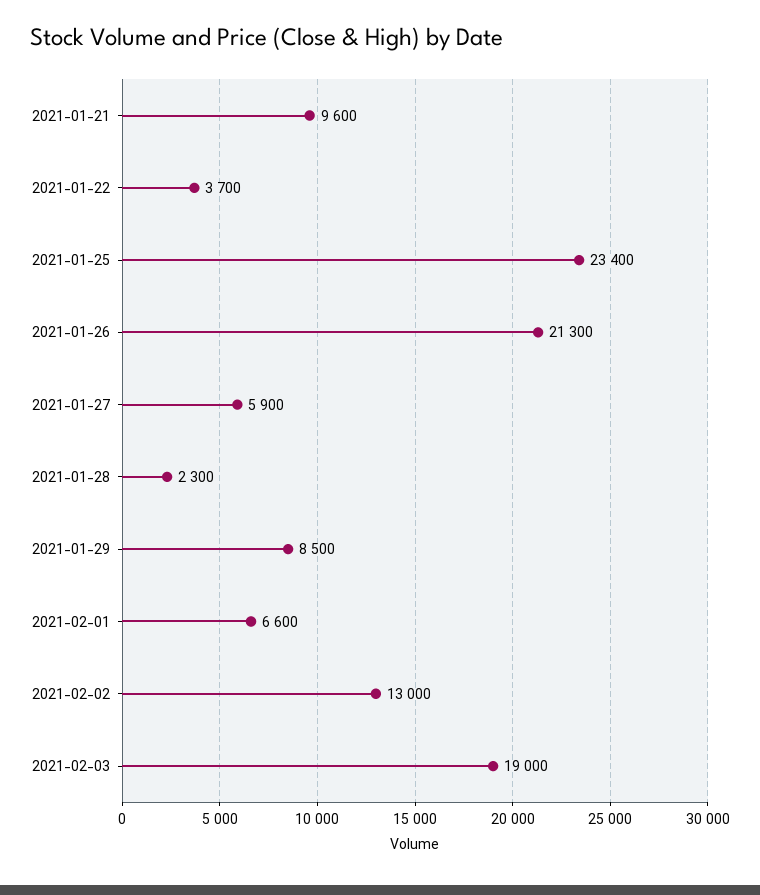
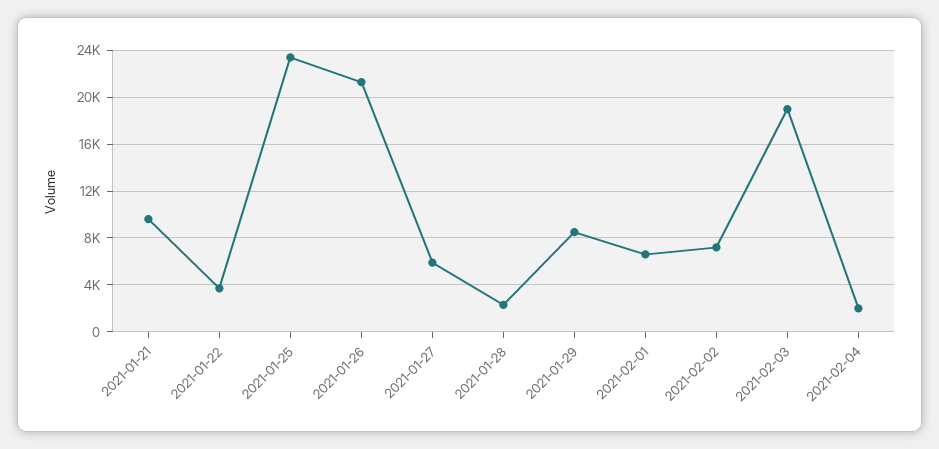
2021-02-02: 13000 -> 7000
2021-02-04: none -> 2000

